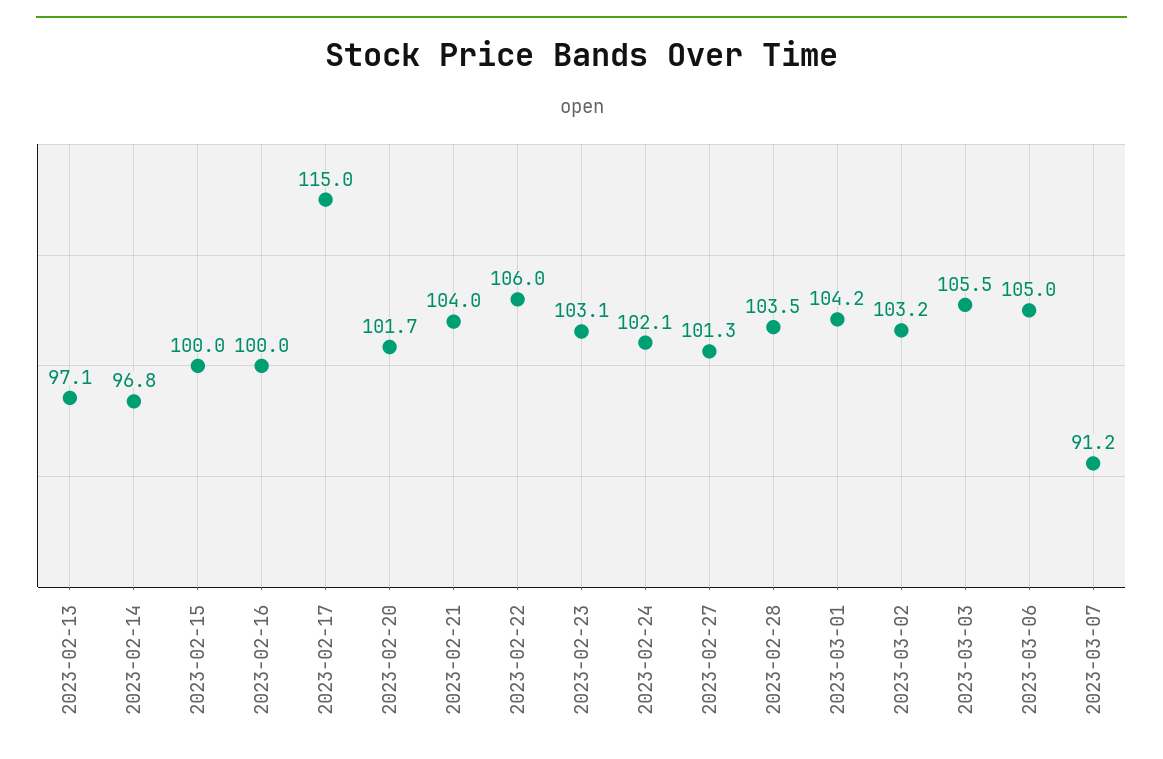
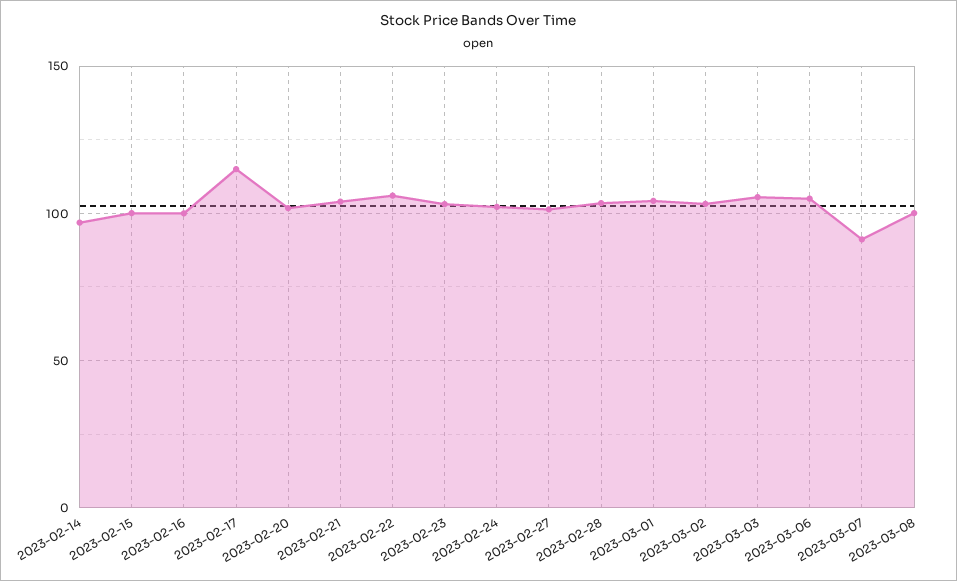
2023-02-13: 97.1 -> none
2023-03-08: none -> 100

